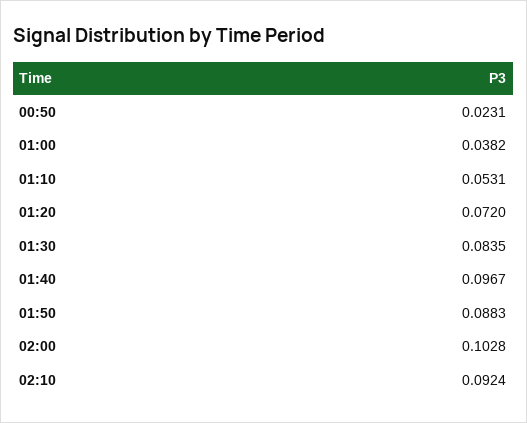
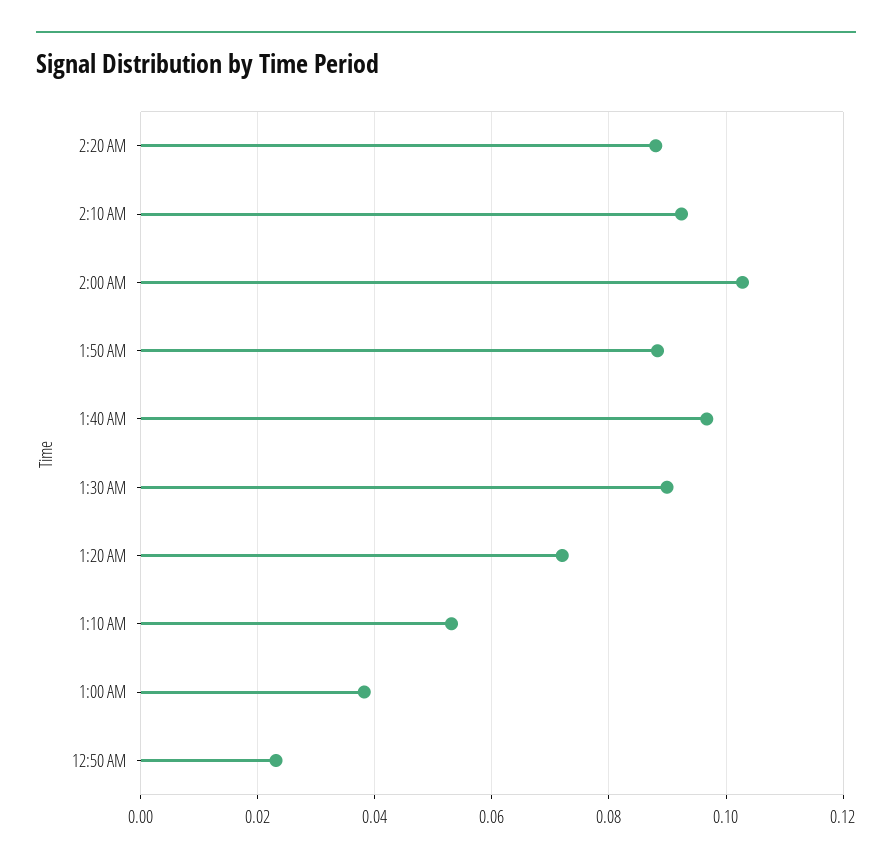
01:30: 0.0835 -> 0.09
2:20 AM: none -> 0.088

